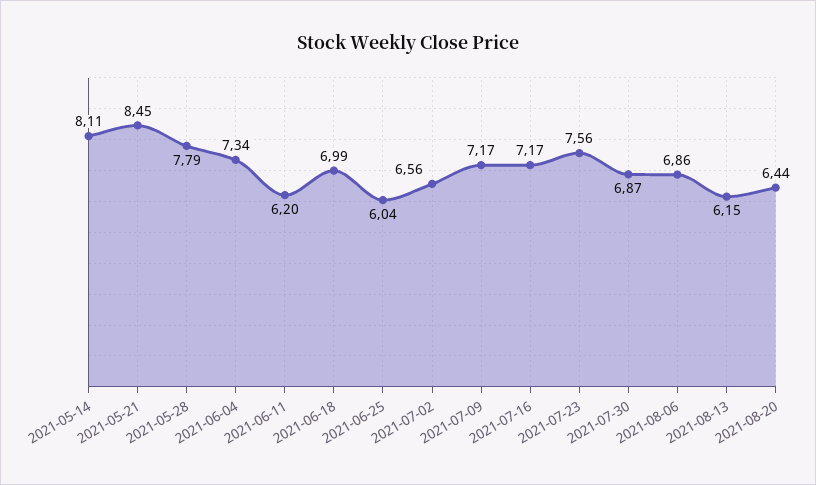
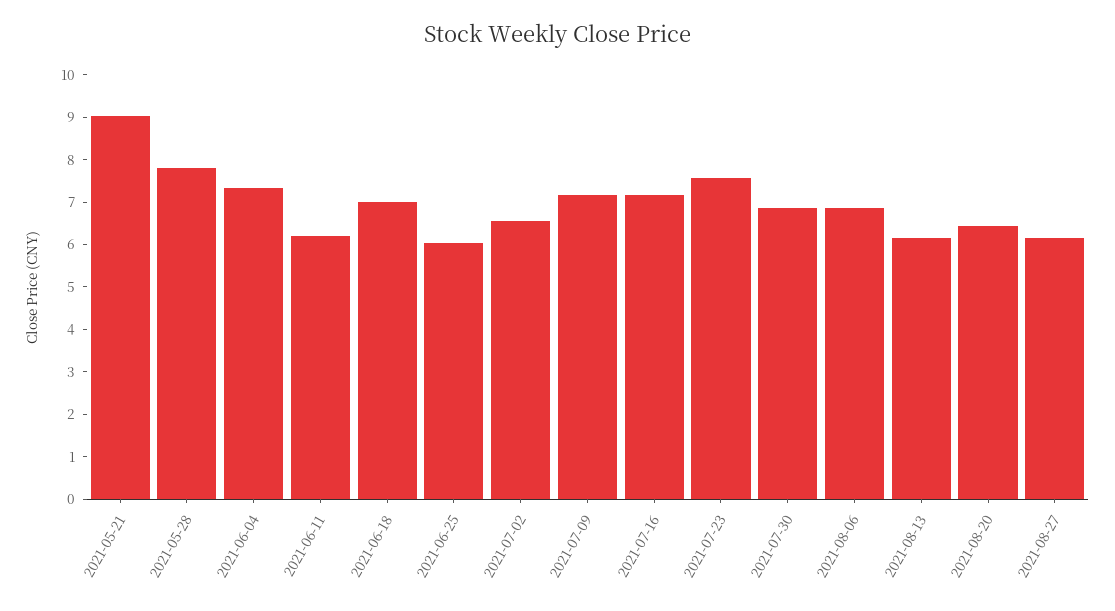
2021-05-14: 8.11 -> none
2021-05-21: 8.45 -> 9
2021-08-27: none -> 6.2

